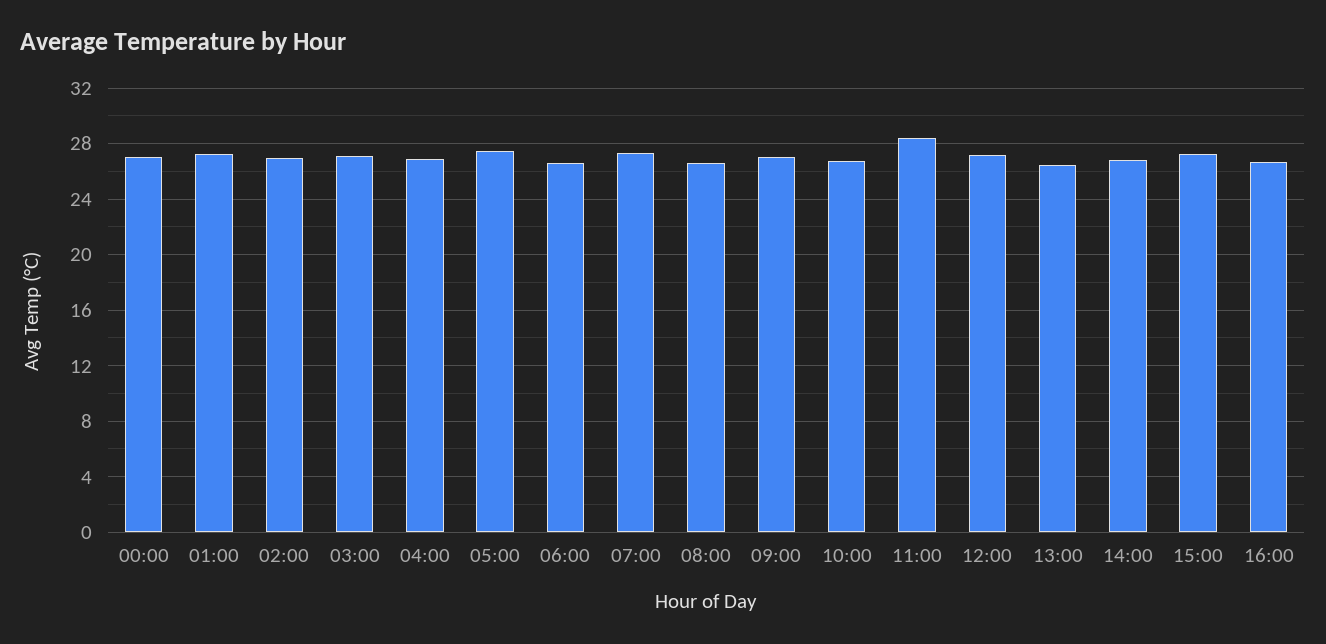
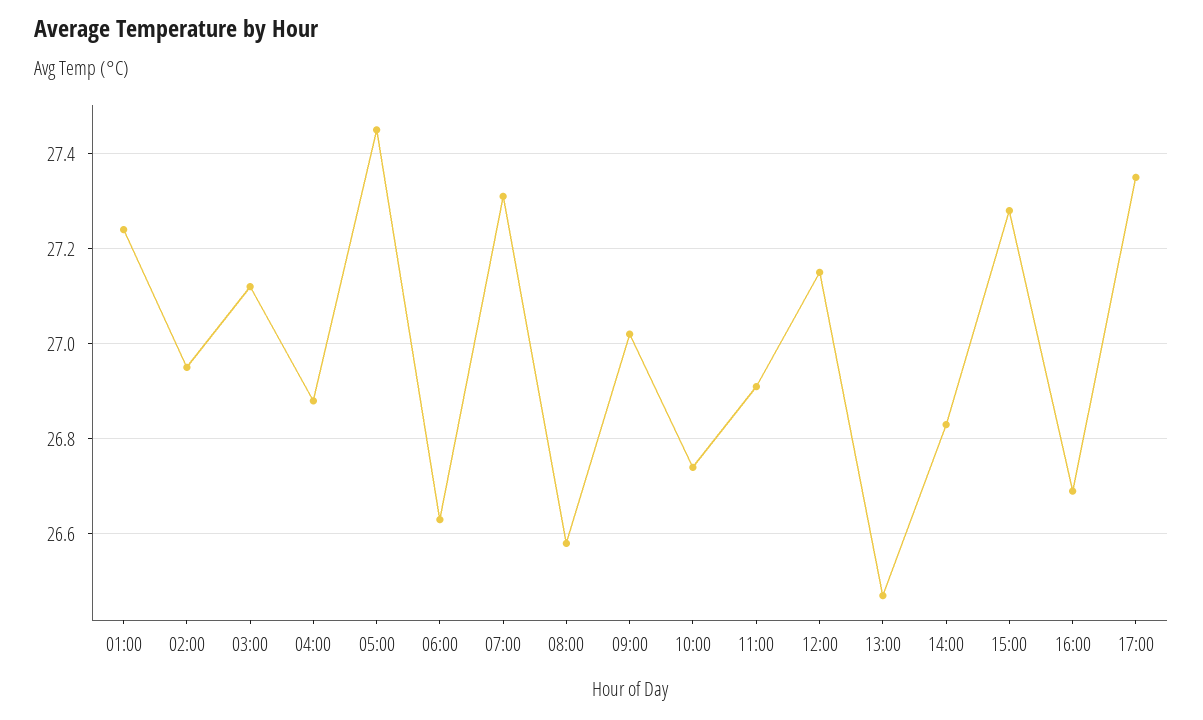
00:00: 27 -> none
11:00: 28.5 -> 26.9
17:00: none -> 27.35

